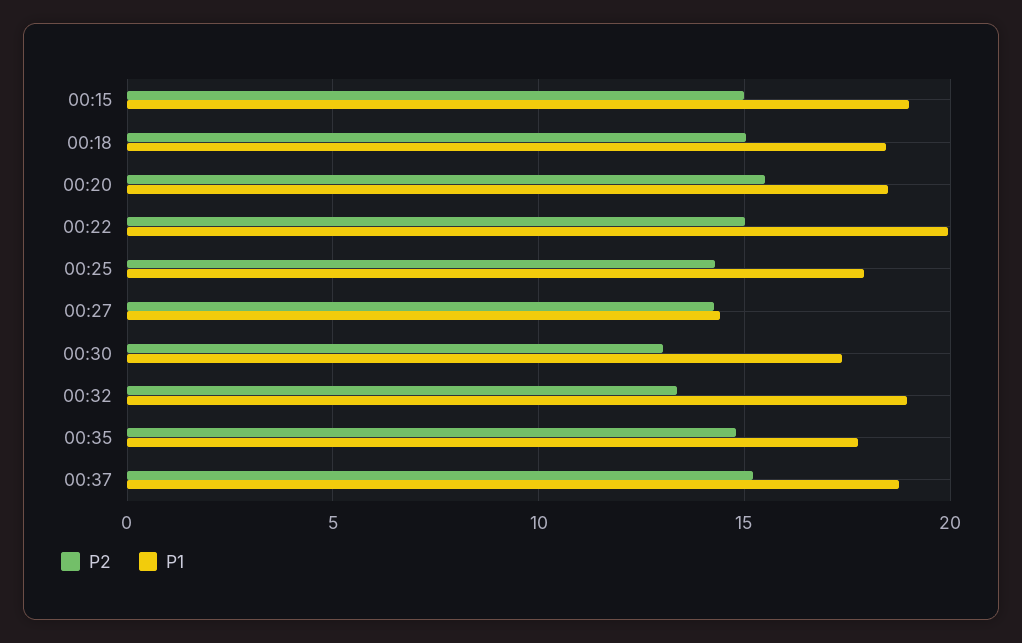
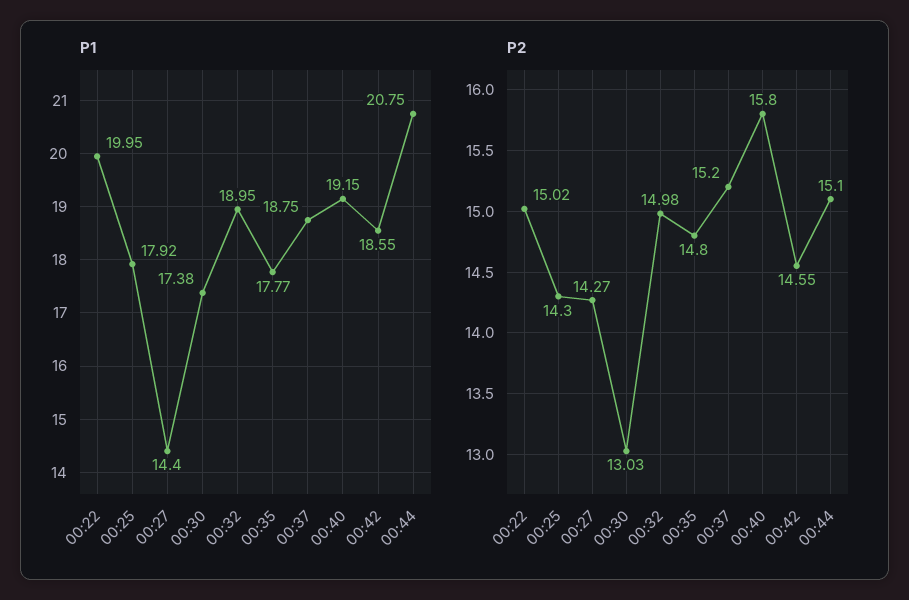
P2, 00:15: 15 -> none
P1, 00:15: 19 -> none
P2, 00:18: 15 -> none
P1, 00:18: 18.5 -> none
P2, 00:20: 15.5 -> none
P1, 00:20: 18.5 -> none
P2, 00:32: 13.5 -> 14.98
P1, 00:40: none -> 19.15
P1, 00:42: none -> 18.55
P1, 00:44: none -> 20.75
P2, 00:40: none -> 15.8
P2, 00:42: none -> 14.55
P2, 00:44: none -> 15.1

